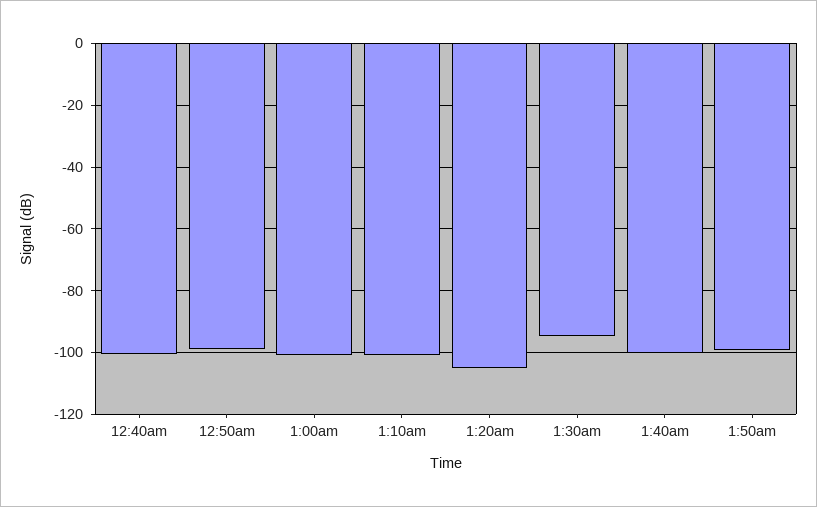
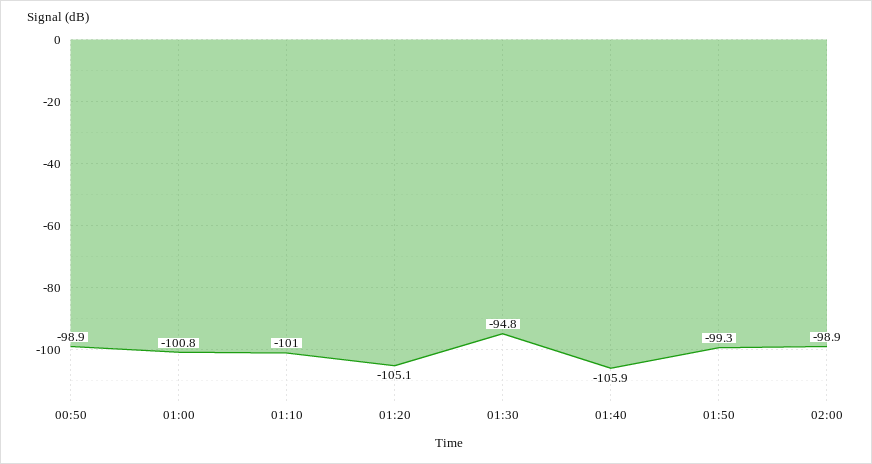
12:40am: -100 -> none
1:40am: -100 -> -105.9
02:00: none -> -98.9

